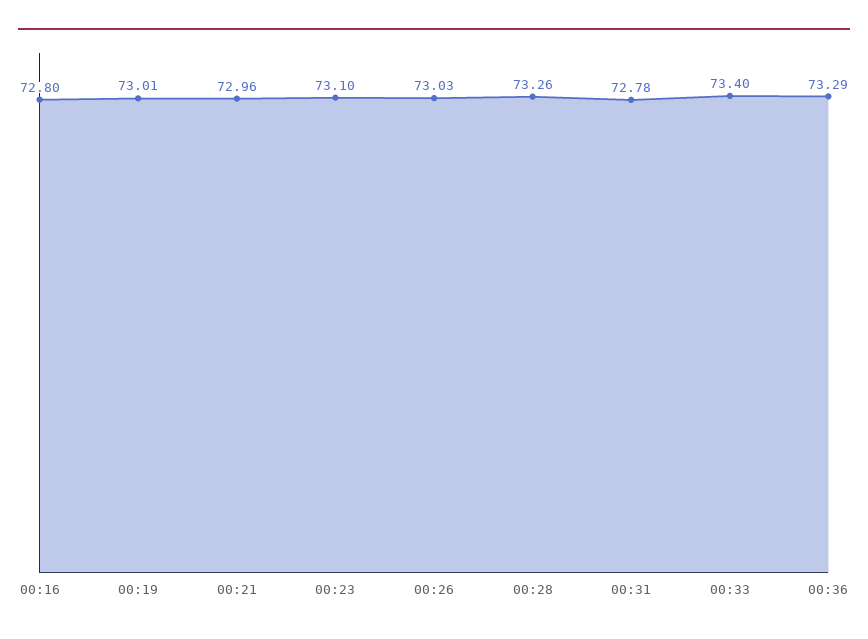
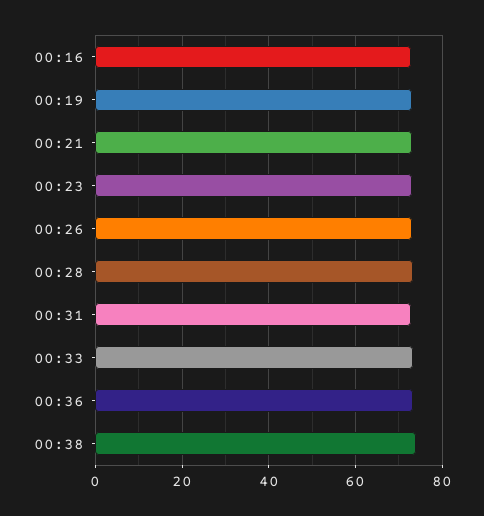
00:38: none -> 74

